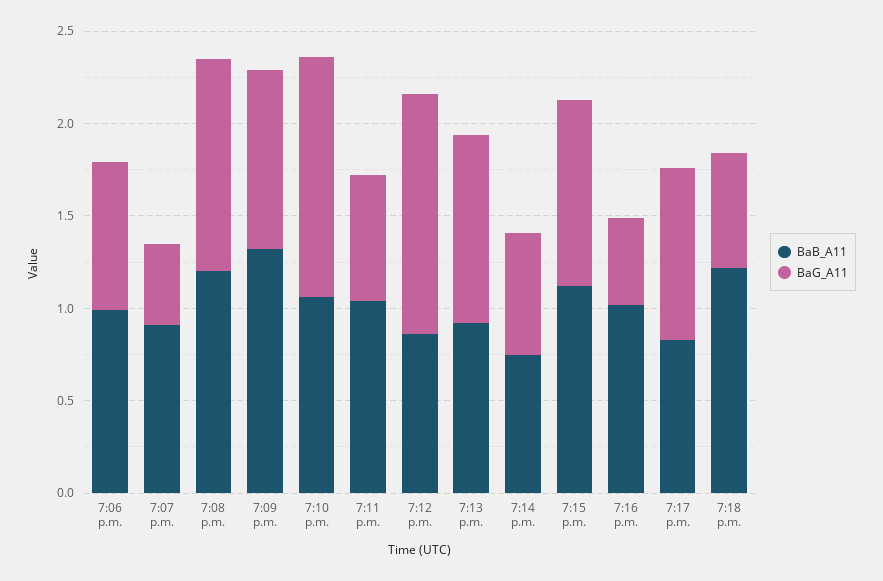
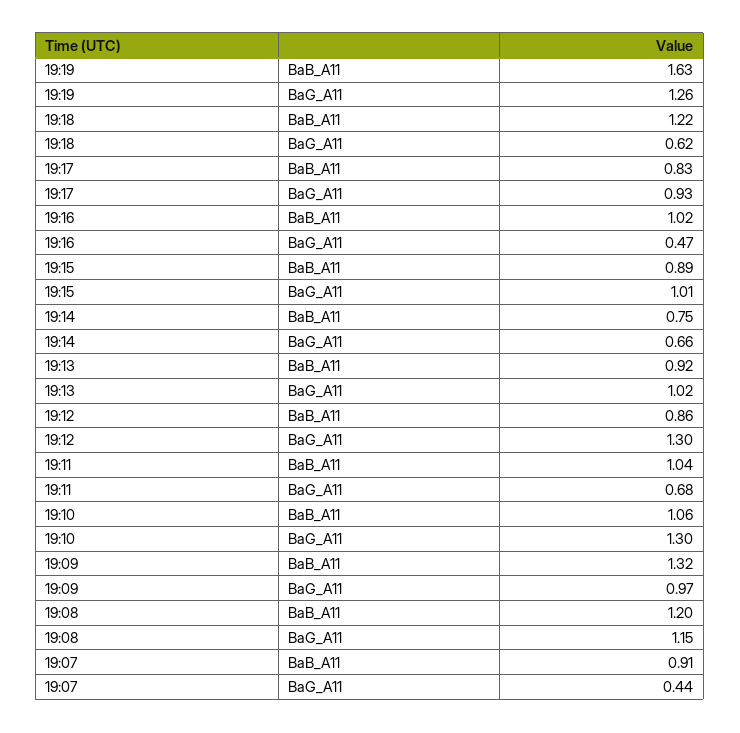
BaB_A11, 7:06 p.m.: 1 -> none
BaG_A11, 7:06 p.m.: 0.8 -> none
BaB_A11, 7:15 p.m.: 1.1 -> 0.89
BaB_A11, 19:19: none -> 1.63
BaG_A11, 19:19: none -> 1.26

